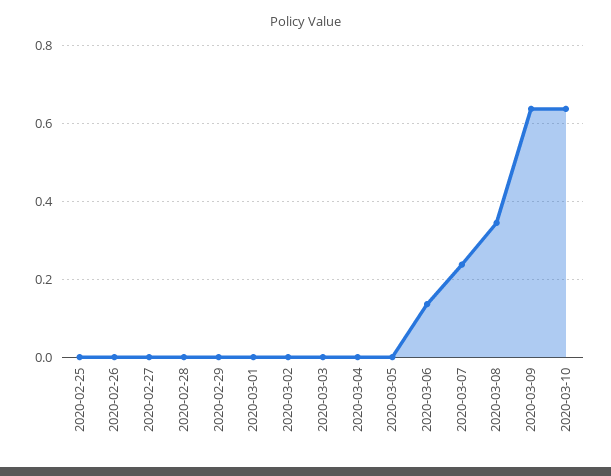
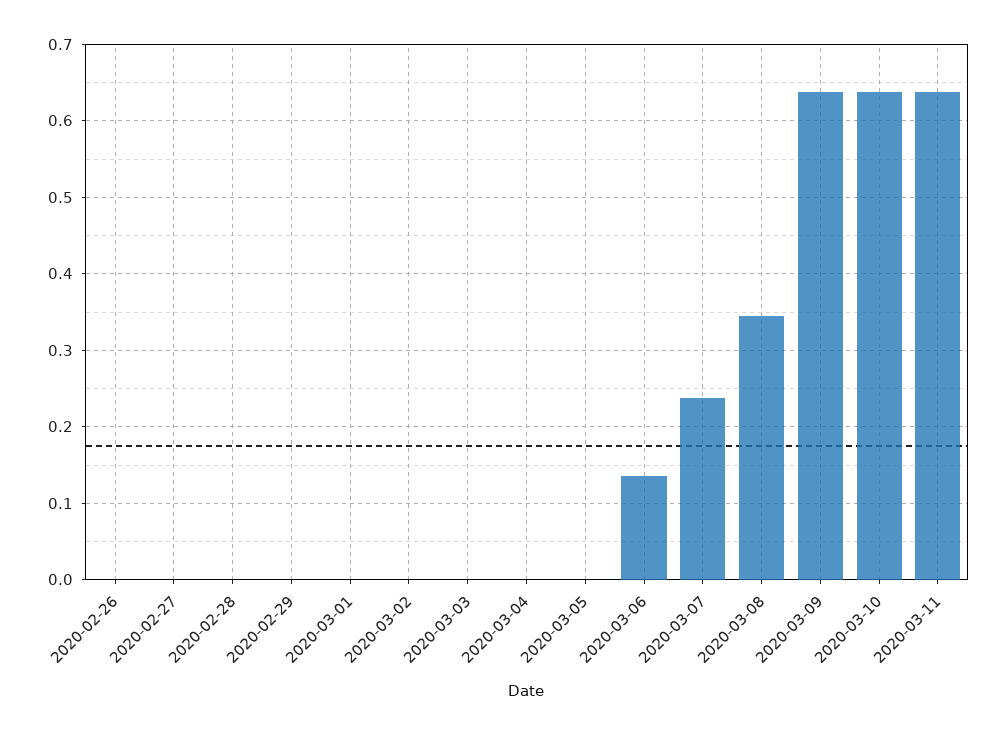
2020-02-25: 0 -> none
2020-03-11: none -> 0.64

